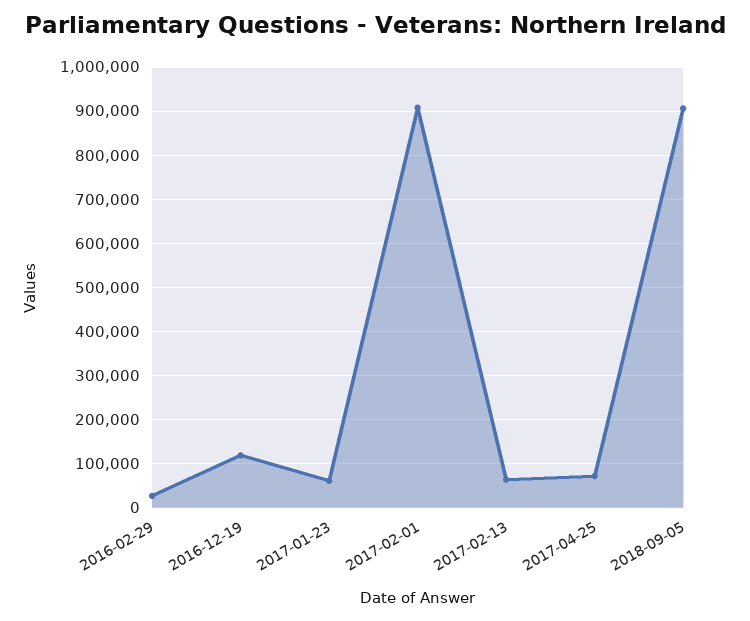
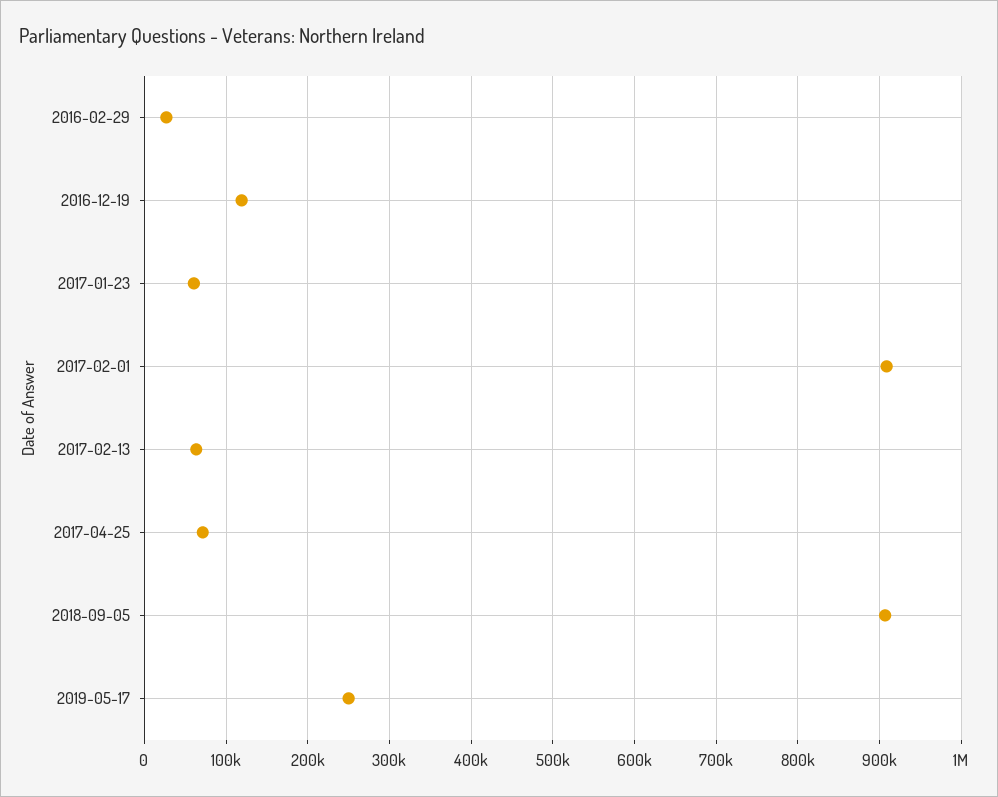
2019-05-17: none -> 250000

